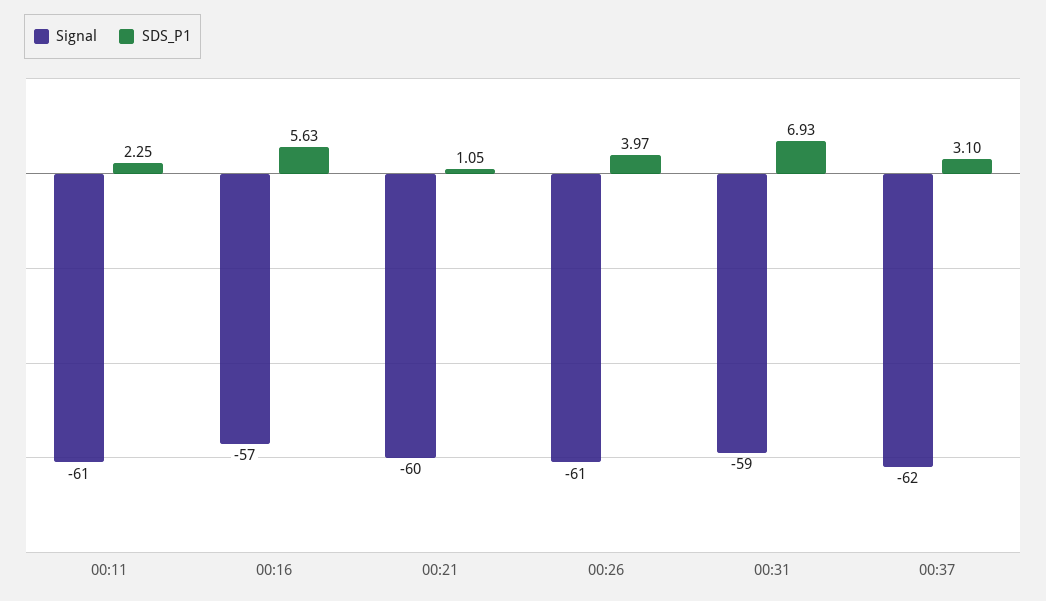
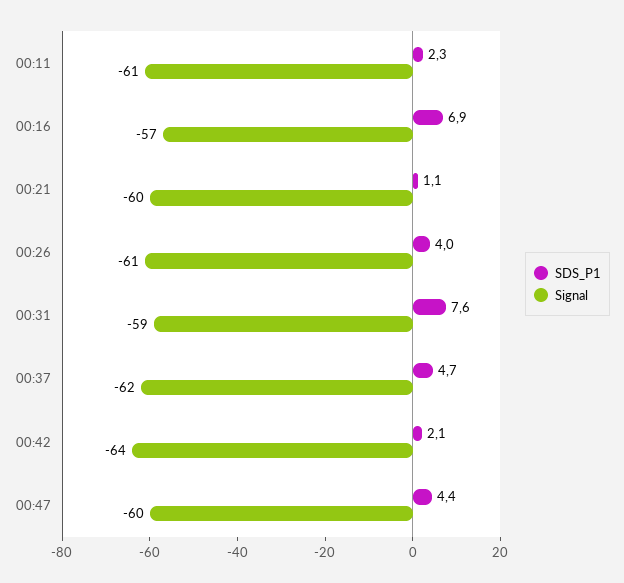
SDS_P1, 00:16: 5.63 -> 6.9
SDS_P1, 00:31: 6.93 -> 7.6
SDS_P1, 00:37: 3.1 -> 4.7
SDS_P1, 00:42: none -> 2.1
Signal, 00:42: none -> -64
SDS_P1, 00:47: none -> 4.4
Signal, 00:47: none -> -60

